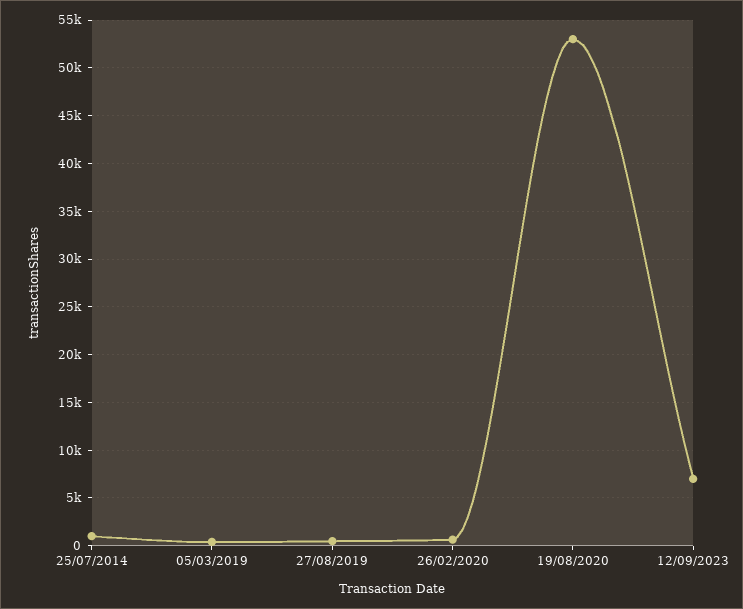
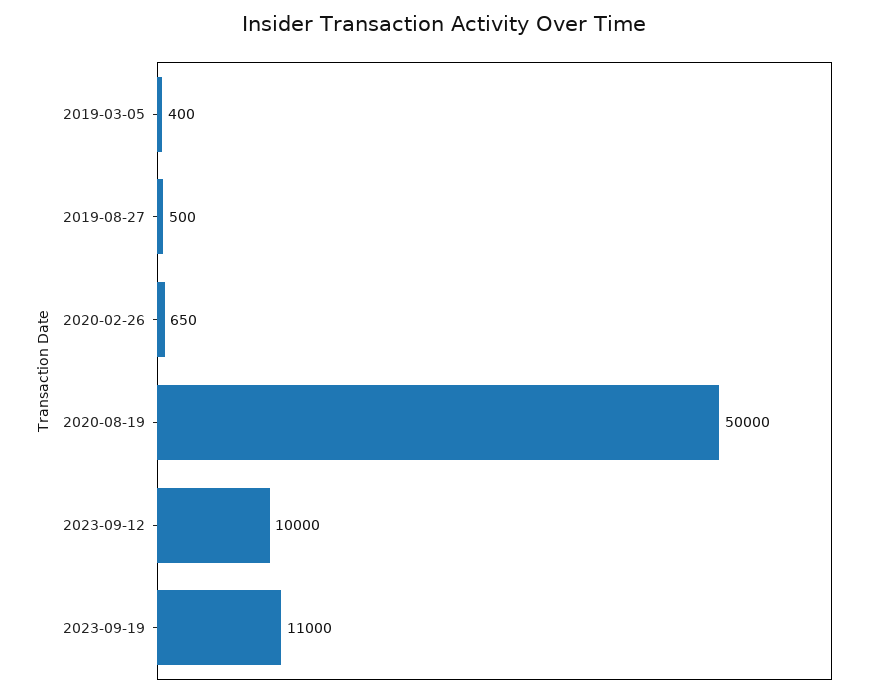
25/07/2014: 1000 -> none
19/08/2020: 53000 -> 50000
12/09/2023: 7000 -> 10000
2023-09-19: none -> 11000

